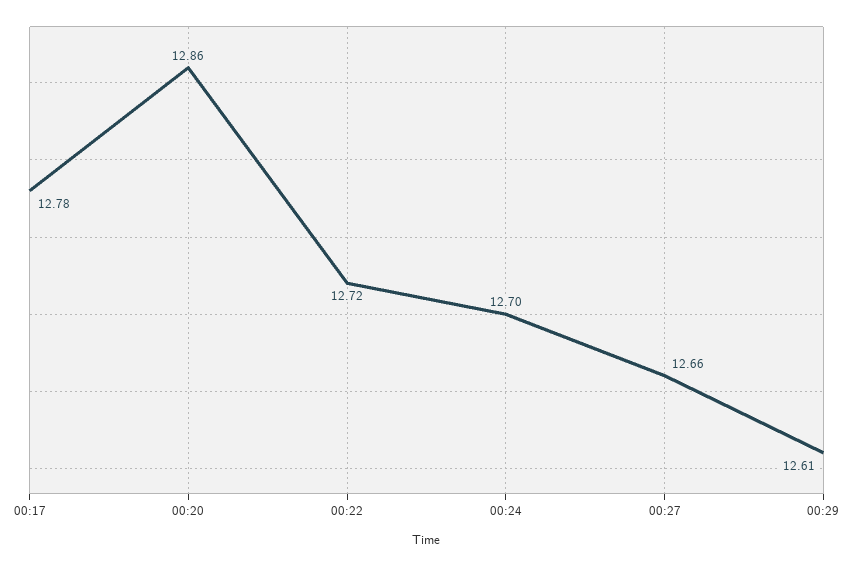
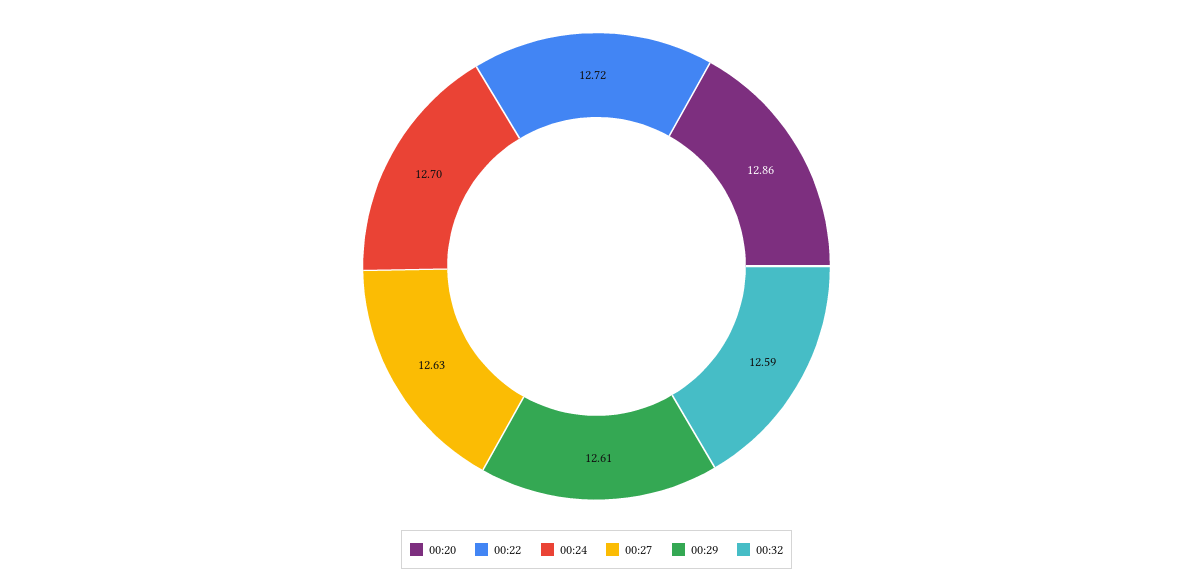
00:17: 12.78 -> none
00:27: 12.66 -> 12.63
00:32: none -> 12.59

